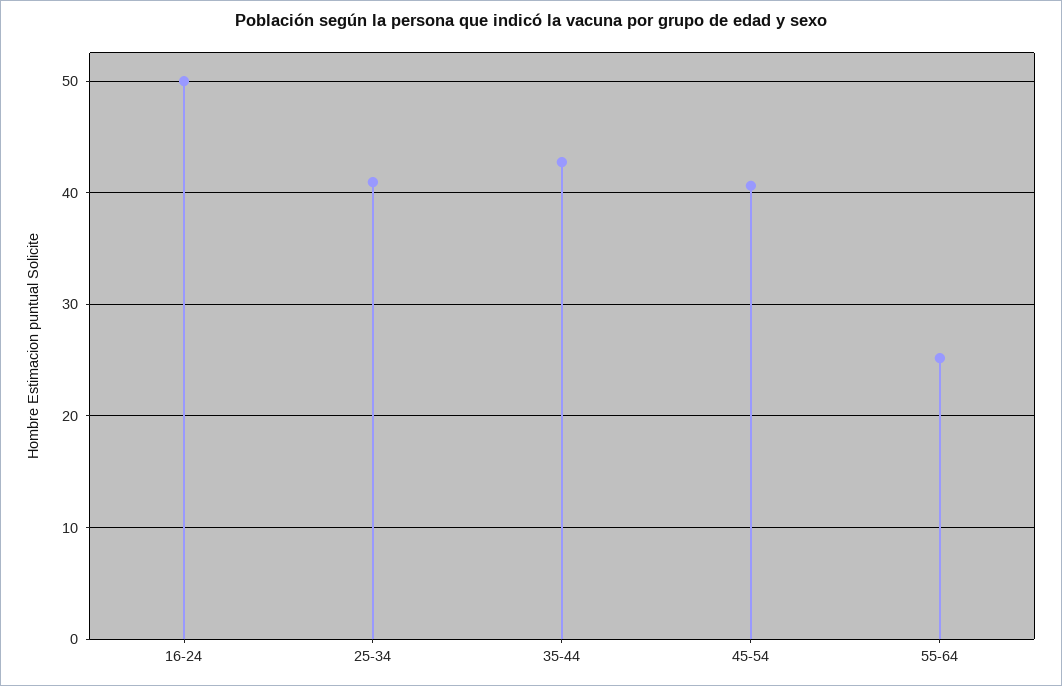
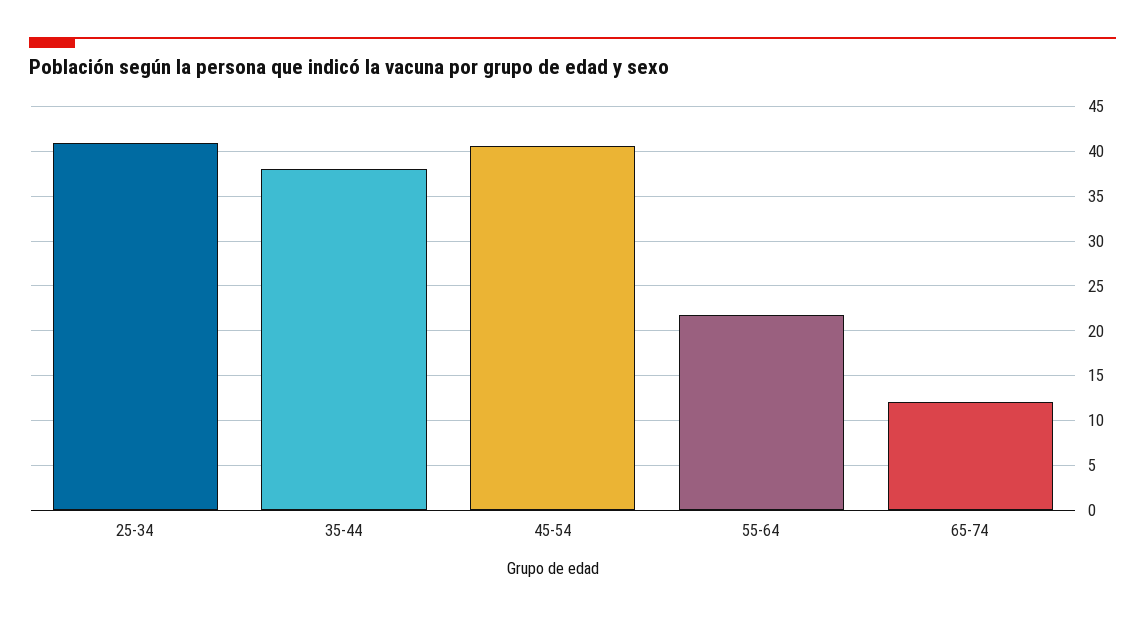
16-24: 50 -> none
35-44: 43 -> 38
55-64: 25 -> 22
65-74: none -> 12

